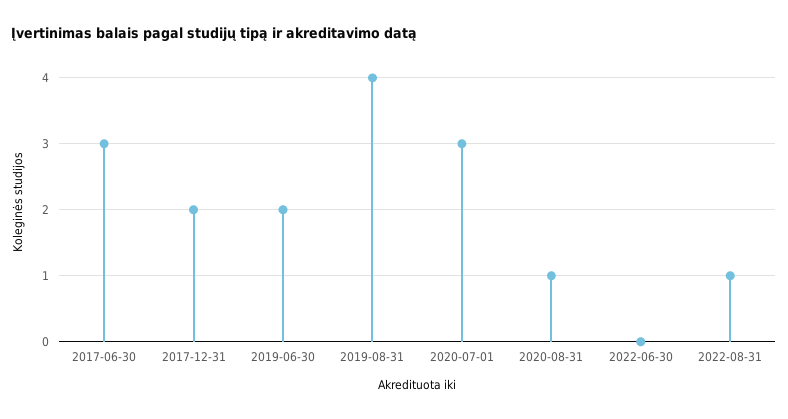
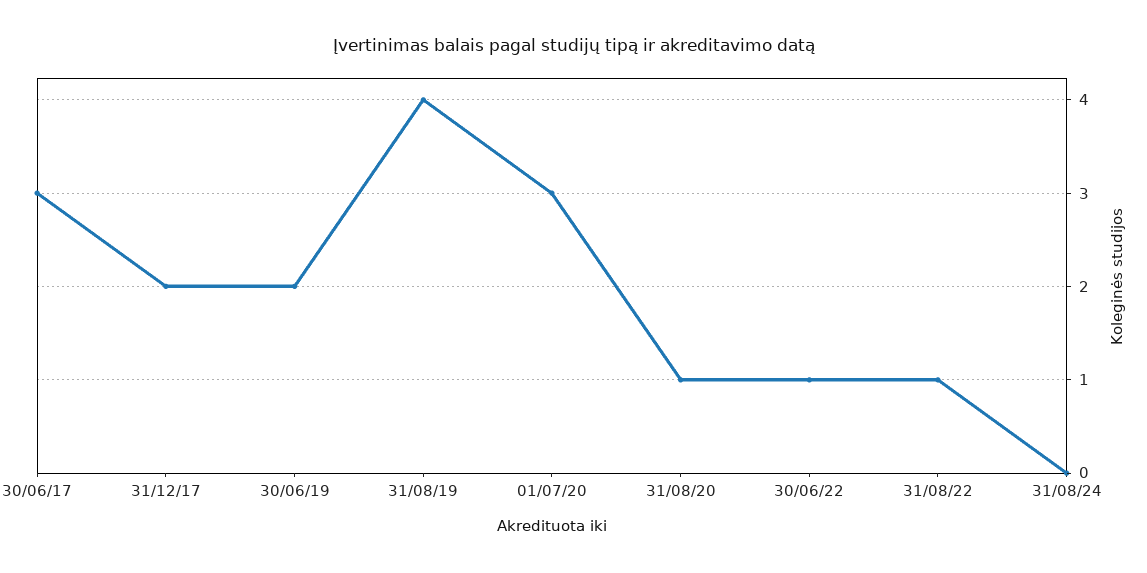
2022-06-30: 0 -> 1
31/08/24: none -> 0

